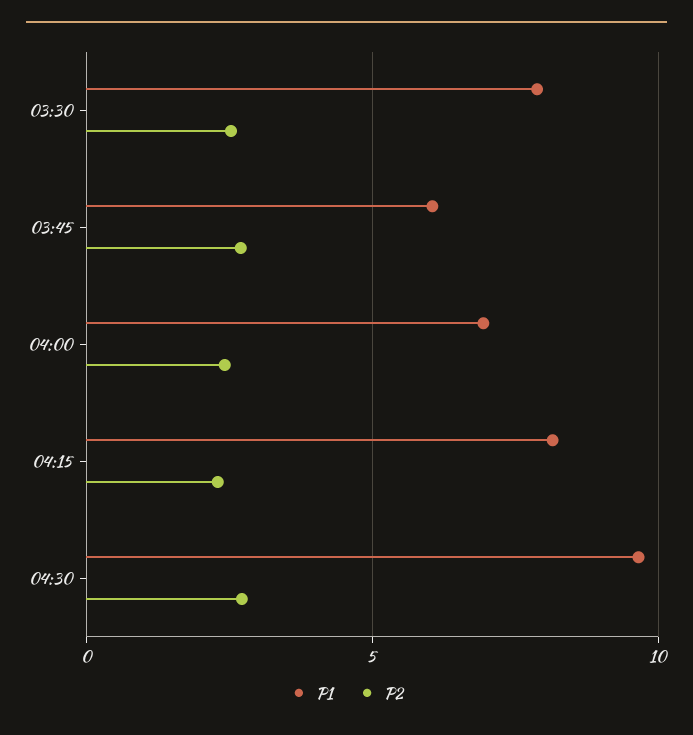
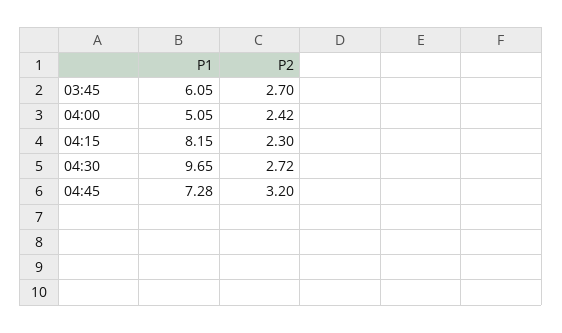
P1, 03:30: 8 -> none
P2, 03:30: 2.5 -> none
P1, 04:00: 7 -> 5.05
P1, 04:45: none -> 7.28
P2, 04:45: none -> 3.2

